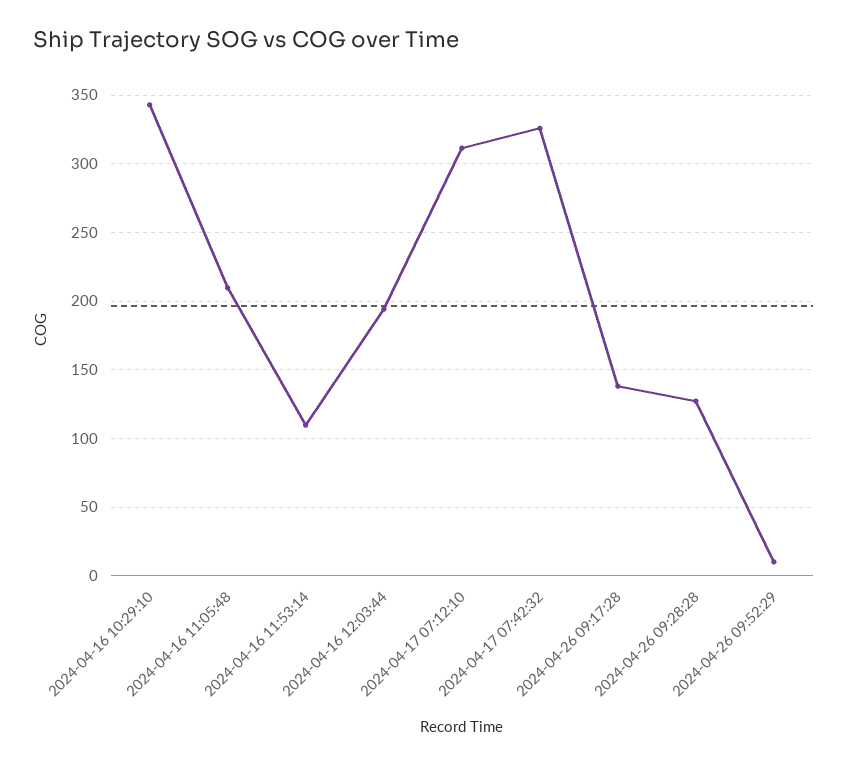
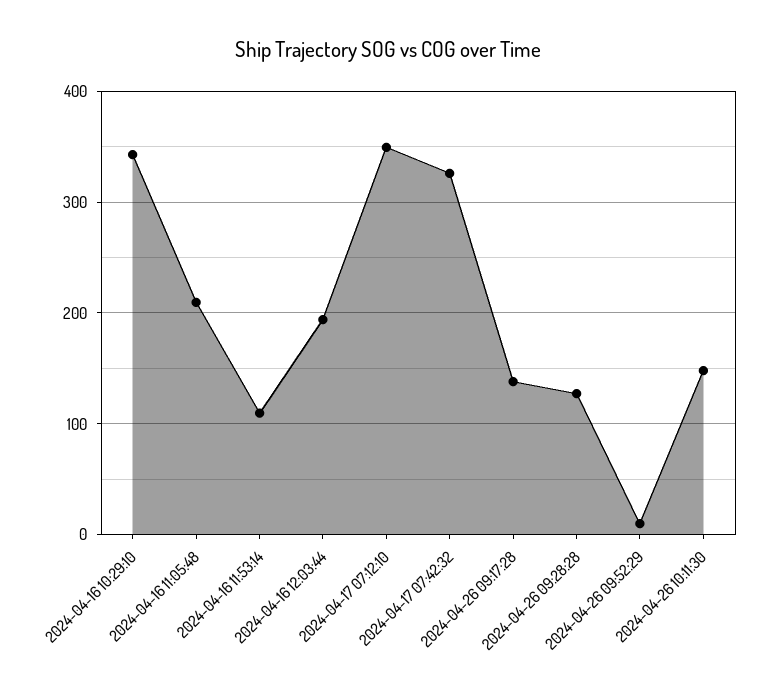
2024-04-17 07:12:10: 310 -> 350
2024-04-26 10:11:30: none -> 150

